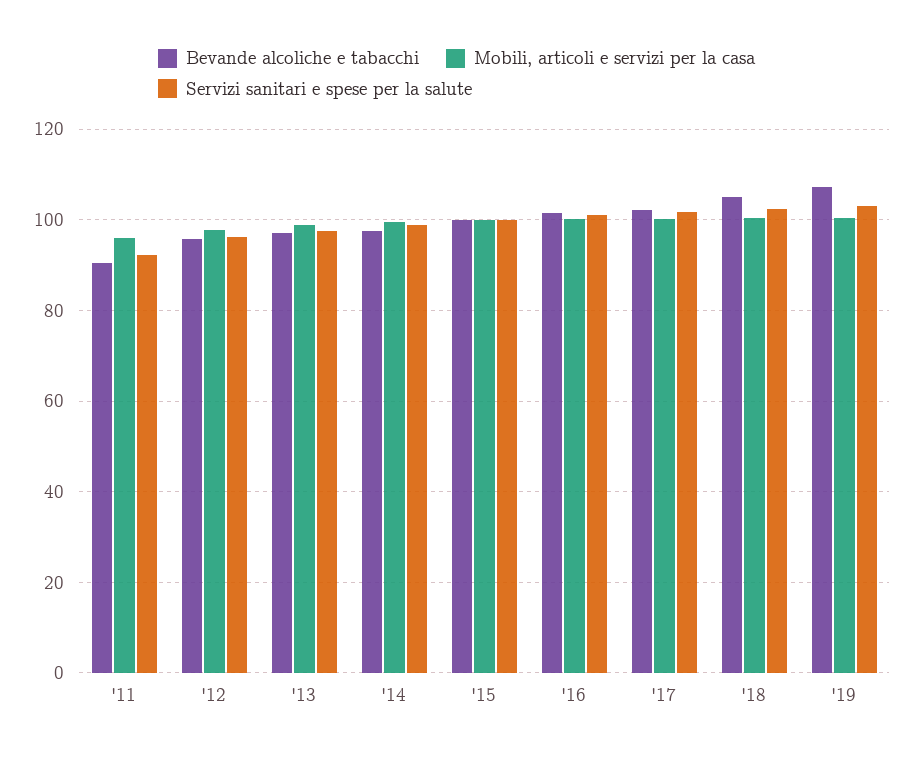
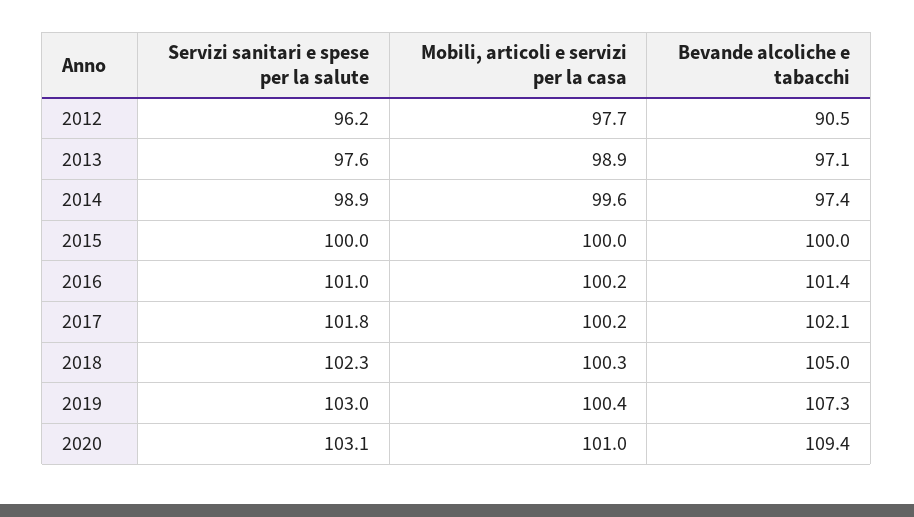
Bevande alcoliche e tabacchi, '11: 90 -> none
Mobili, articoli e servizi per la casa, '11: 96 -> none
Servizi sanitari e spese per la salute, '11: 92 -> none
Bevande alcoliche e tabacchi, '12: 96 -> 90.5
Servizi sanitari e spese per la salute, 2020: none -> 103.1
Mobili, articoli e servizi per la casa, 2020: none -> 101
Bevande alcoliche e tabacchi, 2020: none -> 109.4

